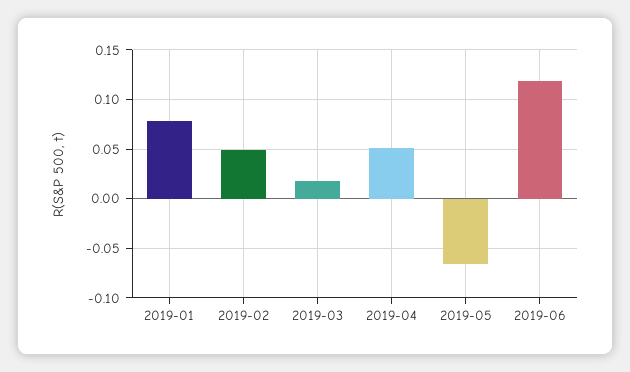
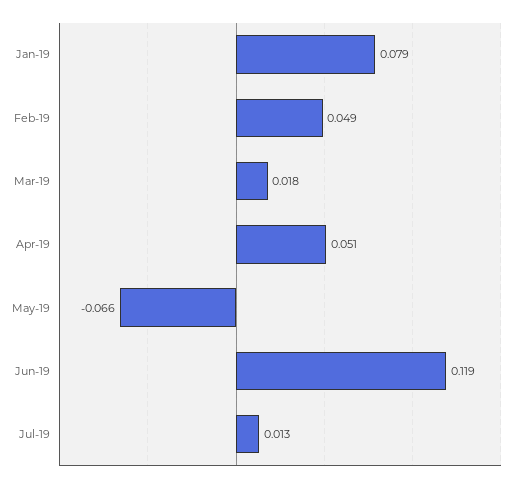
Jul-19: none -> 0.013

